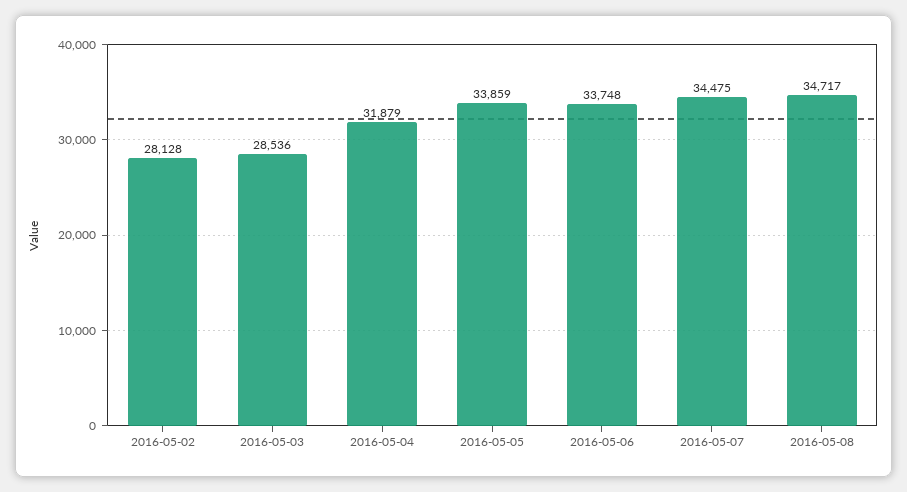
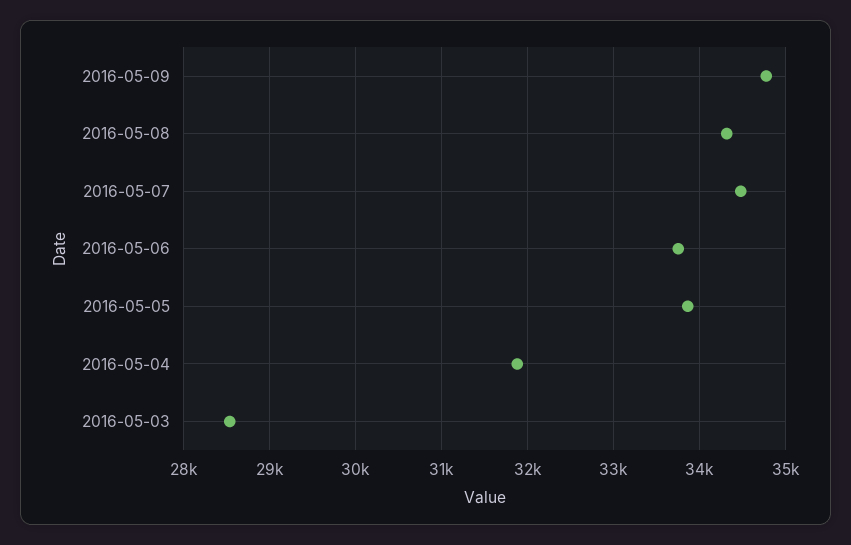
2016-05-02: 28128 -> none
2016-05-08: 34717 -> 34300
2016-05-09: none -> 34800

